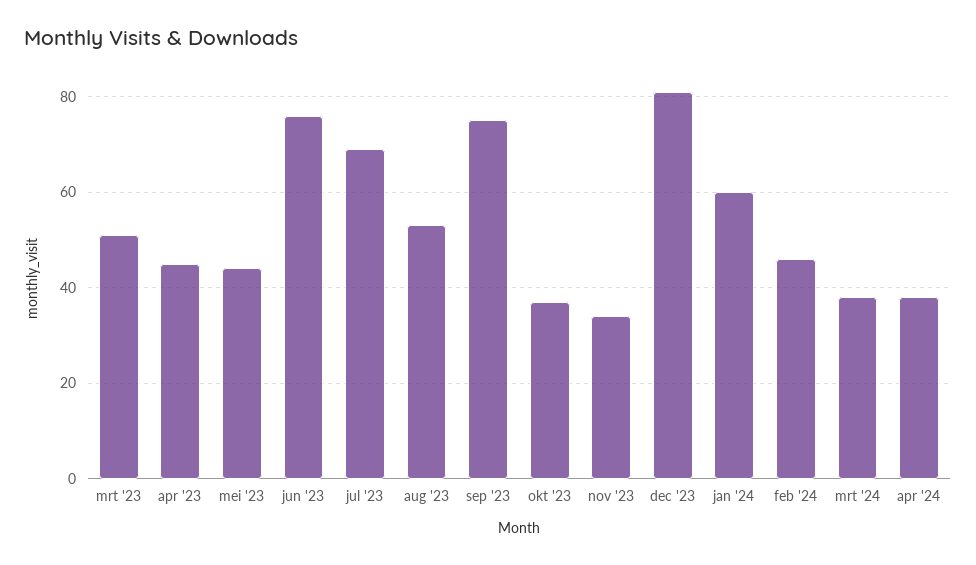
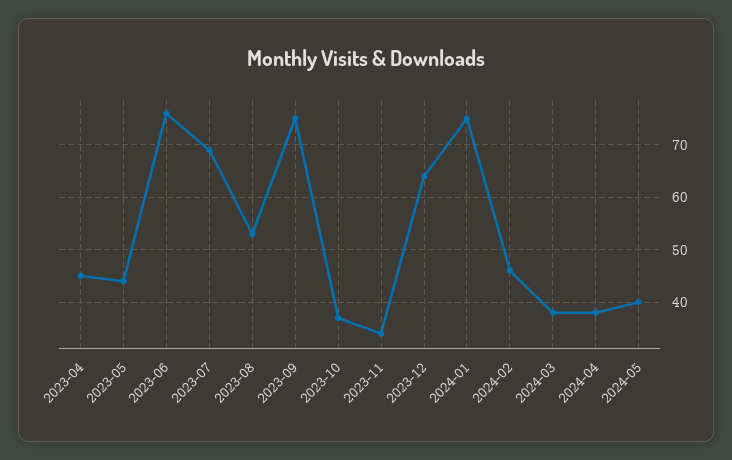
mrt '23: 50 -> none
dec '23: 80 -> 65
jan '24: 60 -> 75
2024-05: none -> 40

